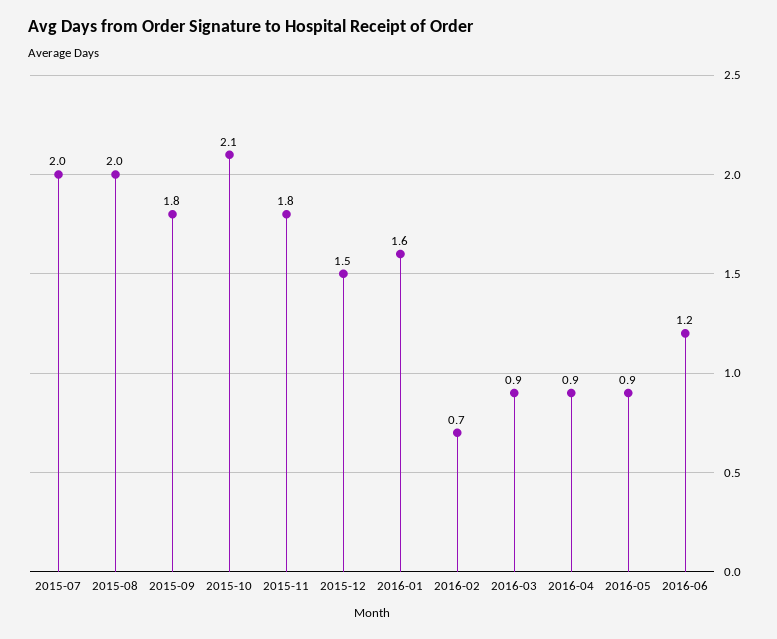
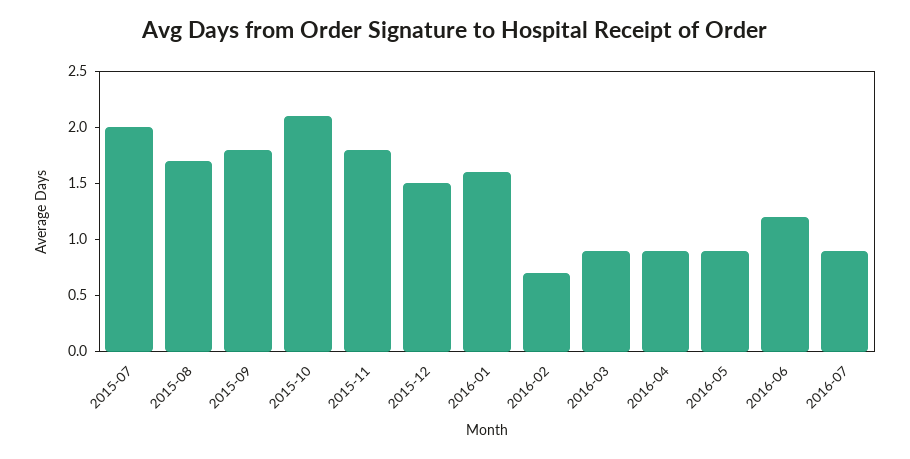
2015-08: 2 -> 1.7
2016-07: none -> 0.9

